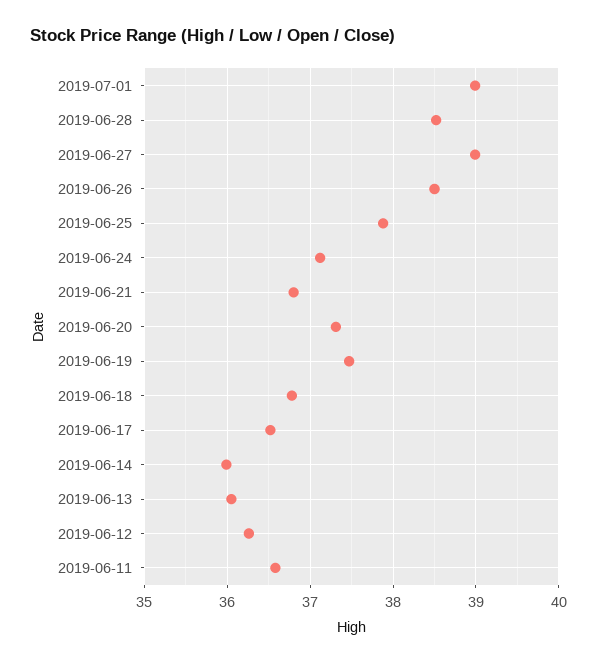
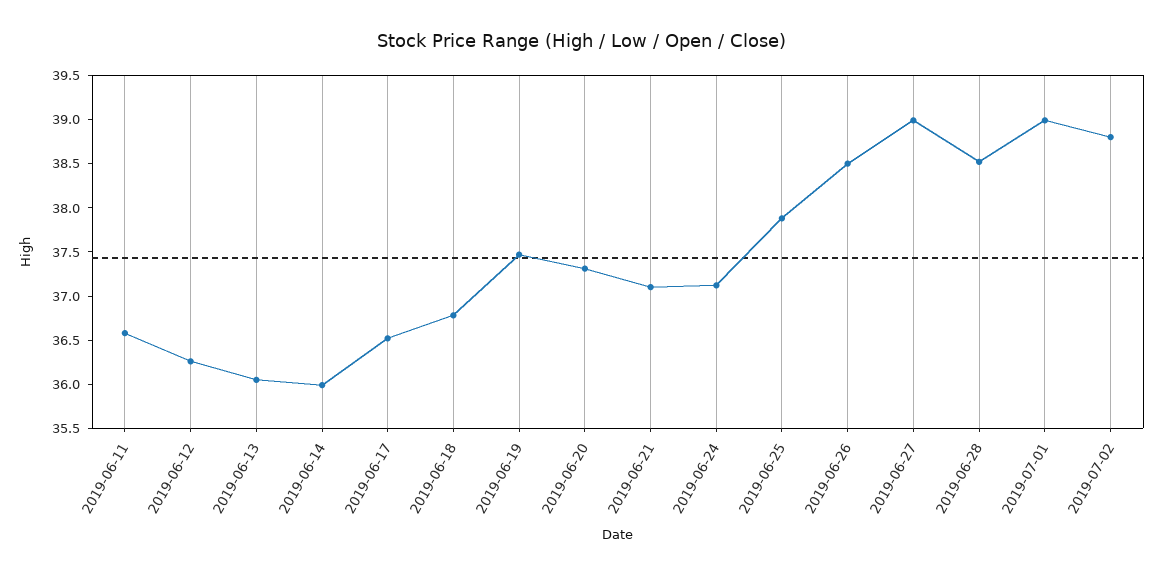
2019-06-21: 36.8 -> 37.1
2019-07-02: none -> 38.8

